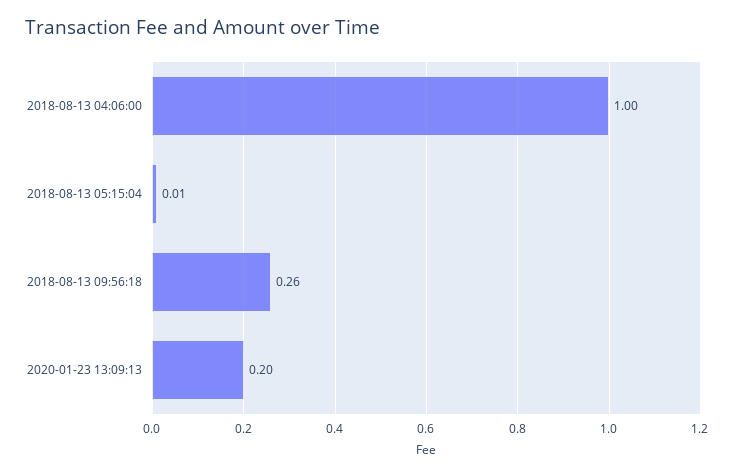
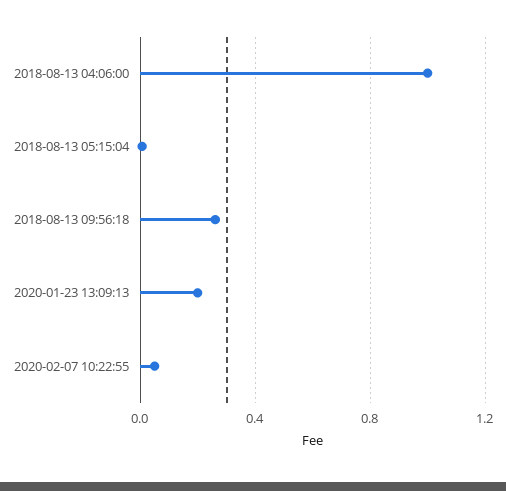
2020-02-07 10:22:55: none -> 0.05

